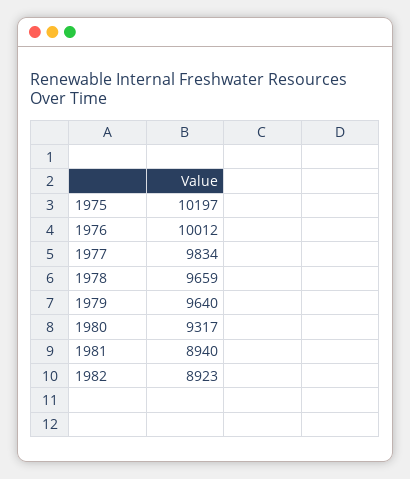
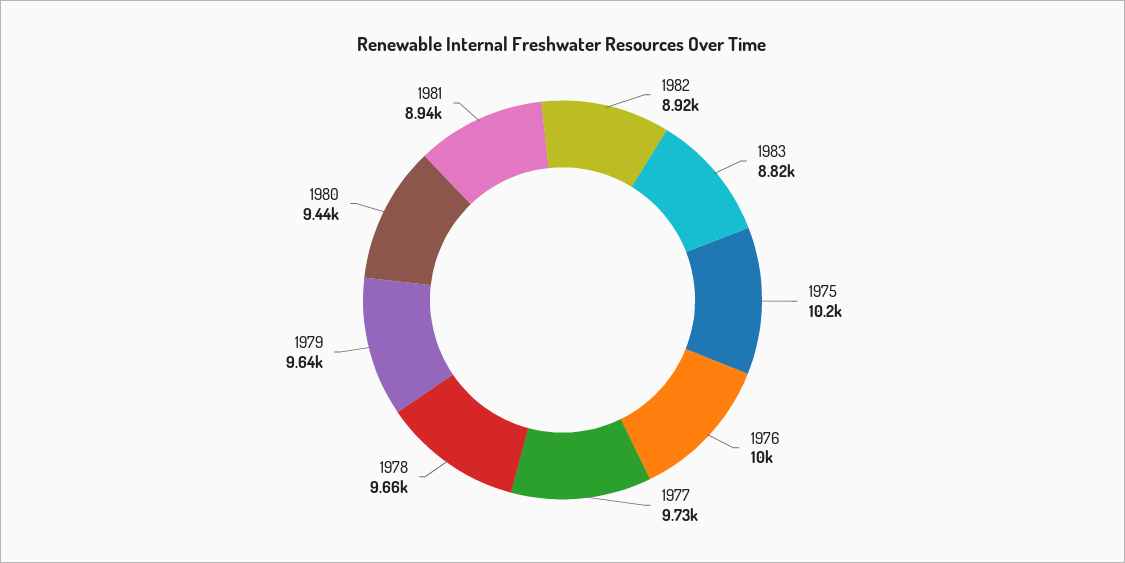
1977: 9834 -> 9730
1980: 9317 -> 9440
1983: none -> 8820

